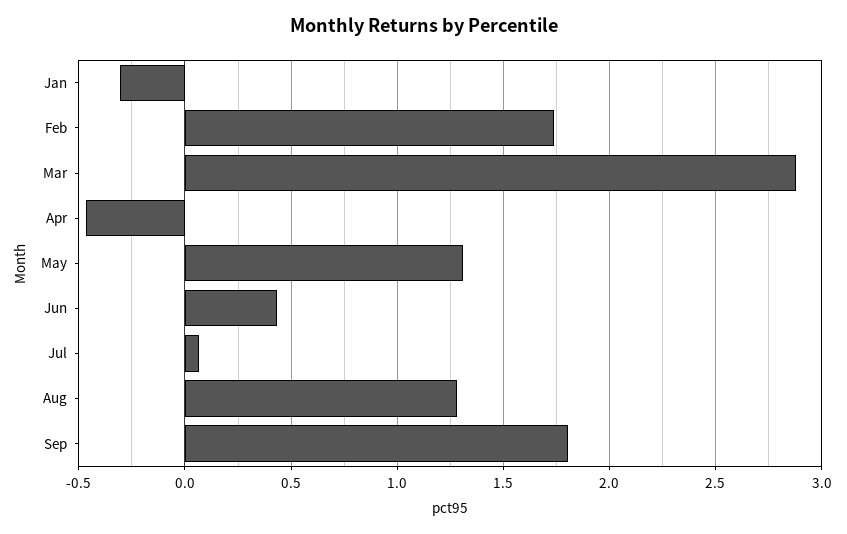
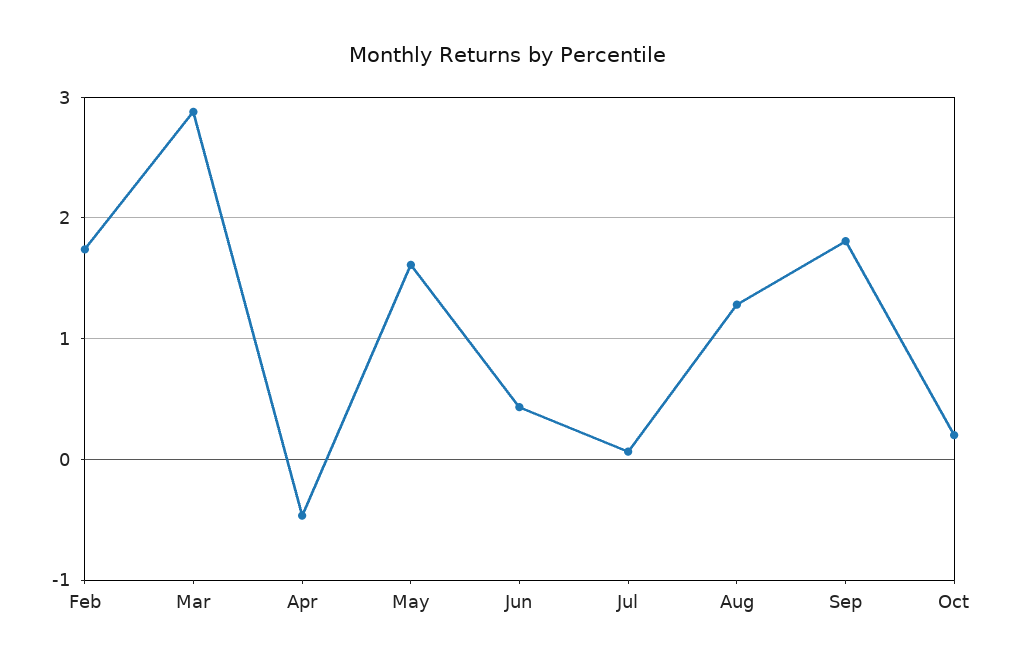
Jan: -0.3 -> none
May: 1.3 -> 1.6
Oct: none -> 0.2

